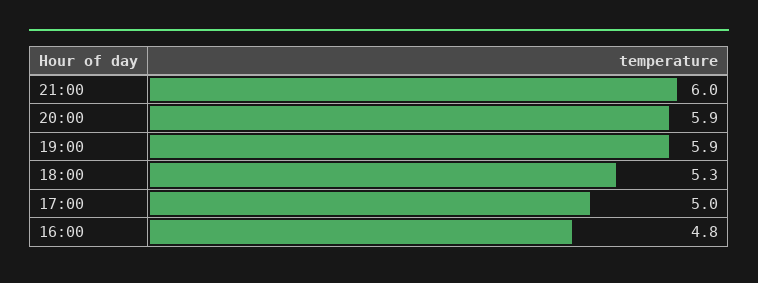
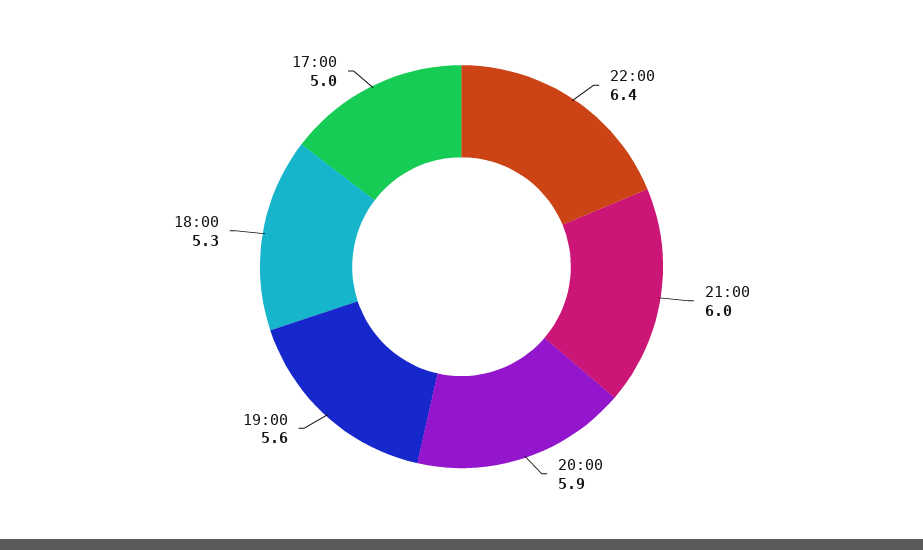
19:00: 5.9 -> 5.6
16:00: 4.8 -> none
22:00: none -> 6.4

